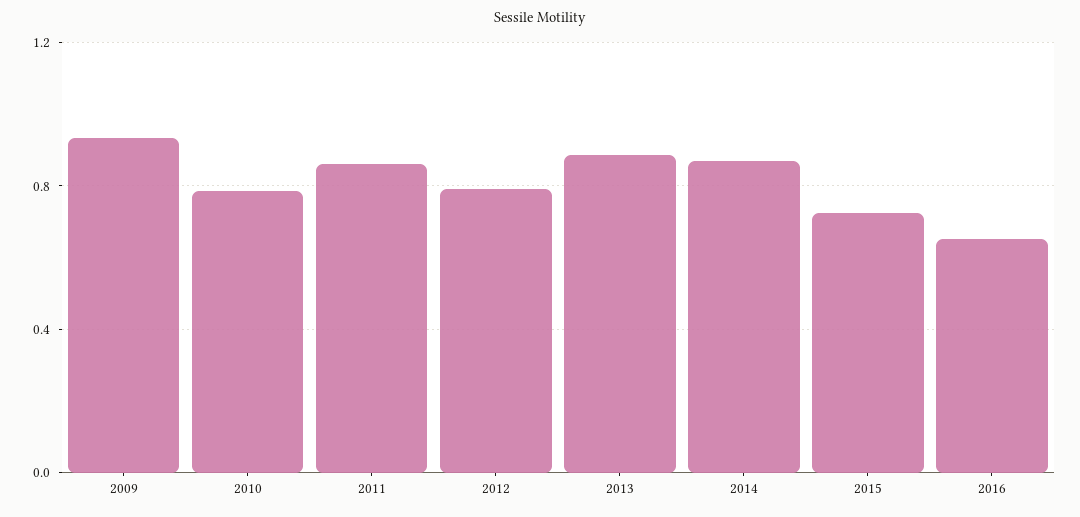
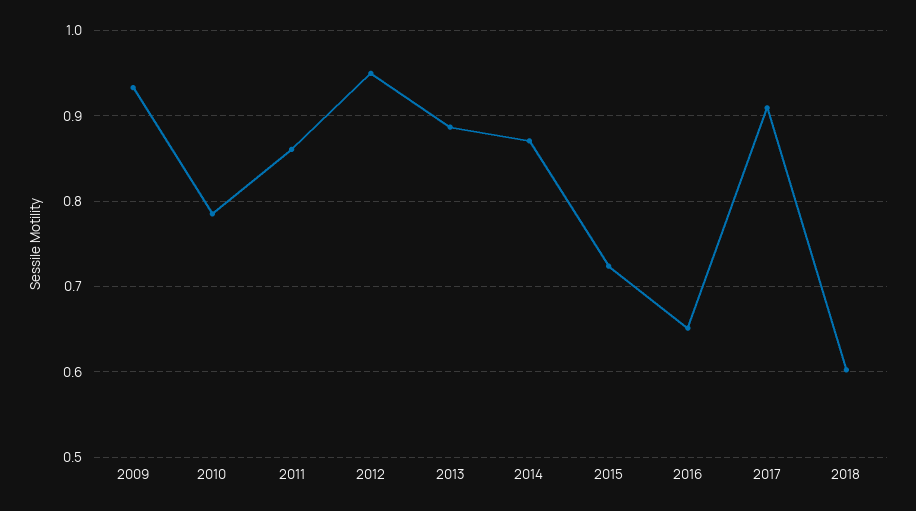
2012: 0.8 -> 0.95
2017: none -> 0.91
2018: none -> 0.6

